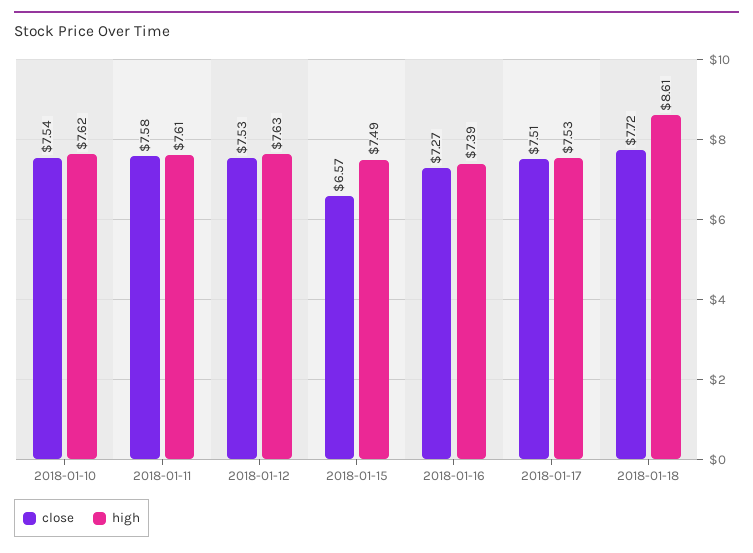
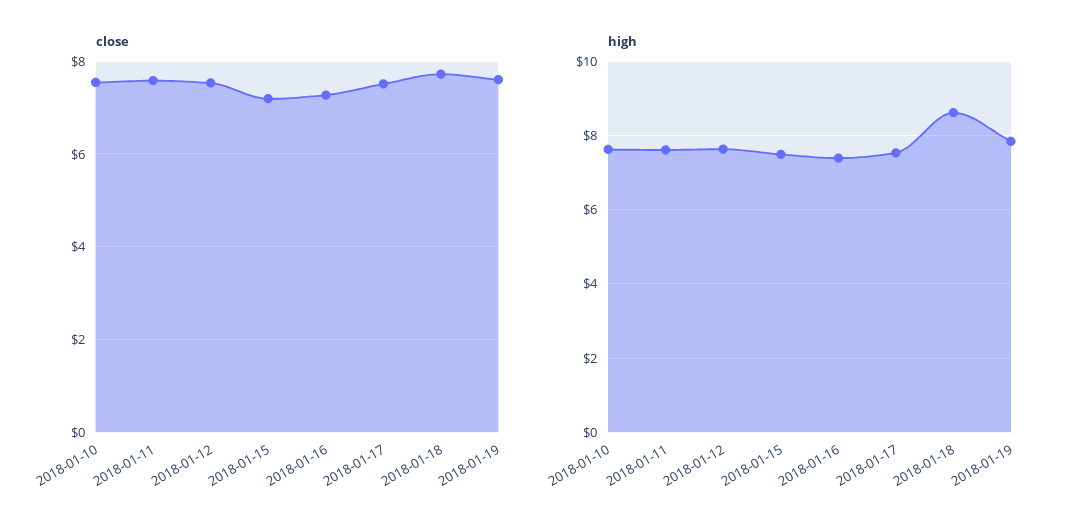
close, 2018-01-15: 6.57 -> 7.2
close, 2018-01-19: none -> 7.6
high, 2018-01-19: none -> 7.8

